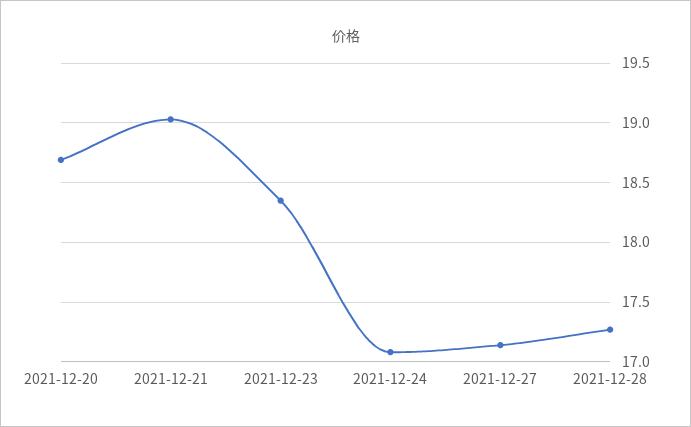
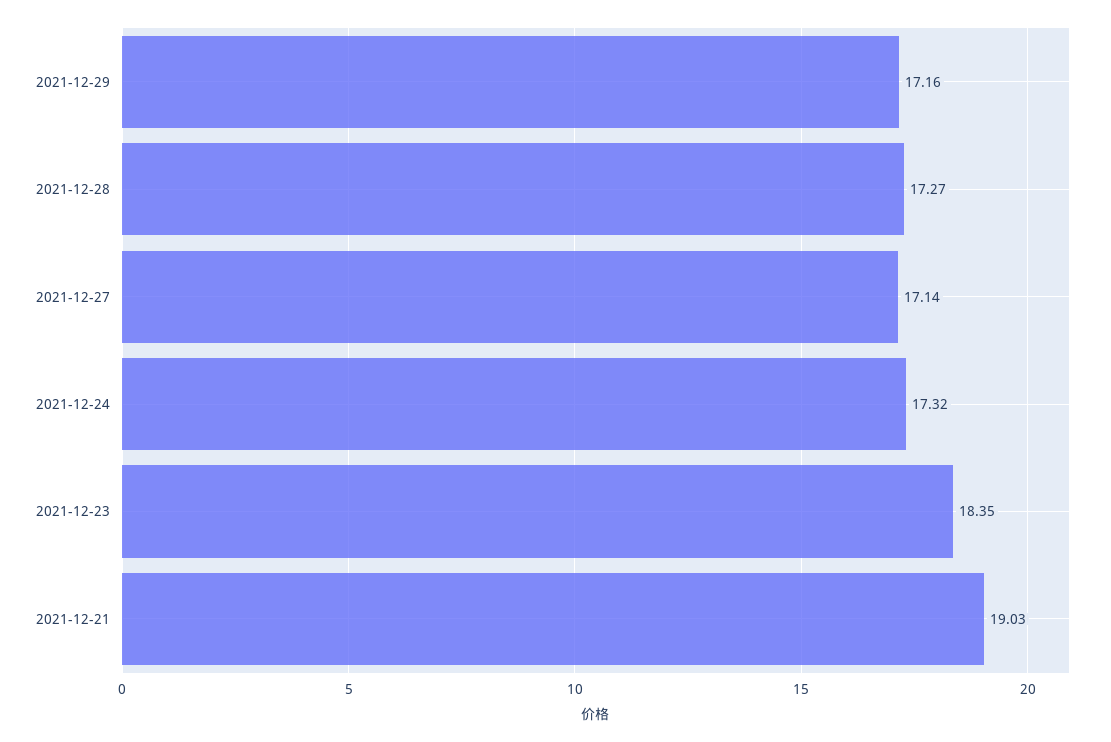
2021-12-20: 18.7 -> none
2021-12-24: 17.1 -> 17.32
2021-12-29: none -> 17.16

